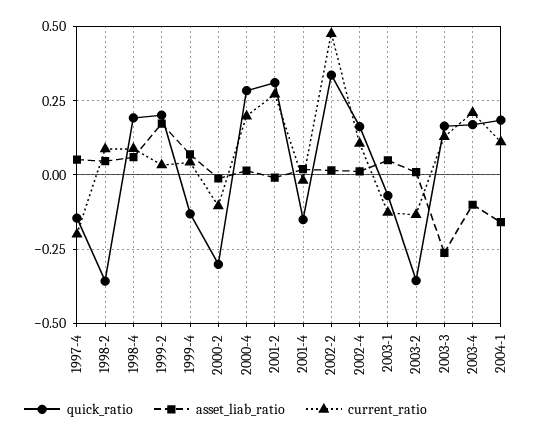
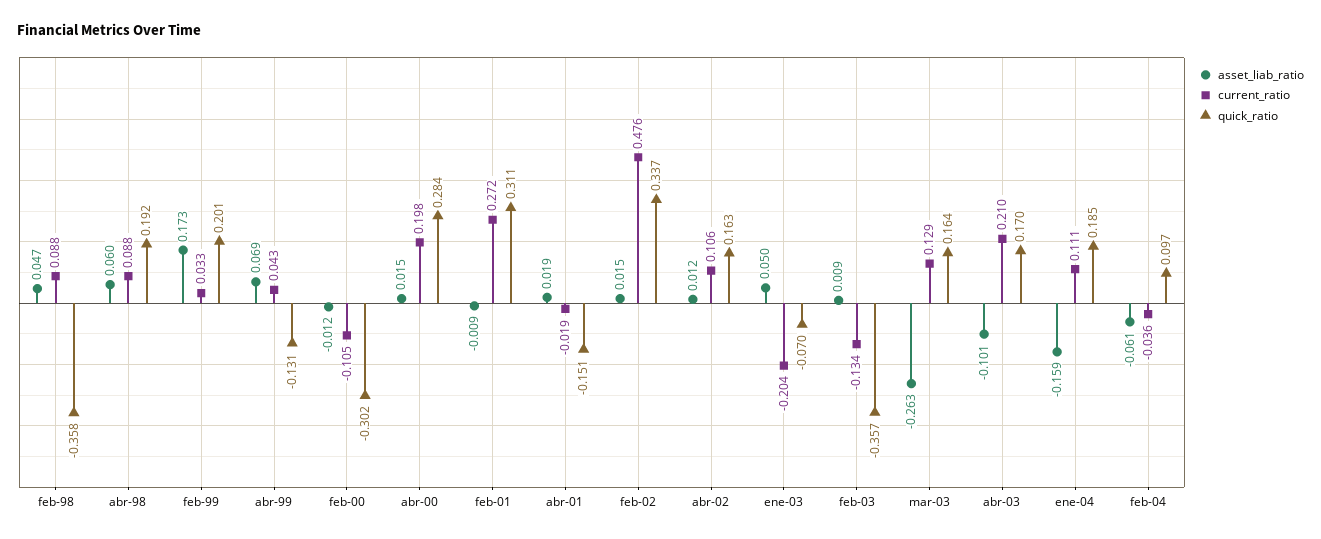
quick_ratio, 1997-4: -0.15 -> none
asset_liab_ratio, 1997-4: 0.05 -> none
current_ratio, 1997-4: -0.2 -> none
current_ratio, 2003-1: -0.125 -> -0.204
asset_liab_ratio, feb-04: none -> -0.061
current_ratio, feb-04: none -> -0.036
quick_ratio, feb-04: none -> 0.097

